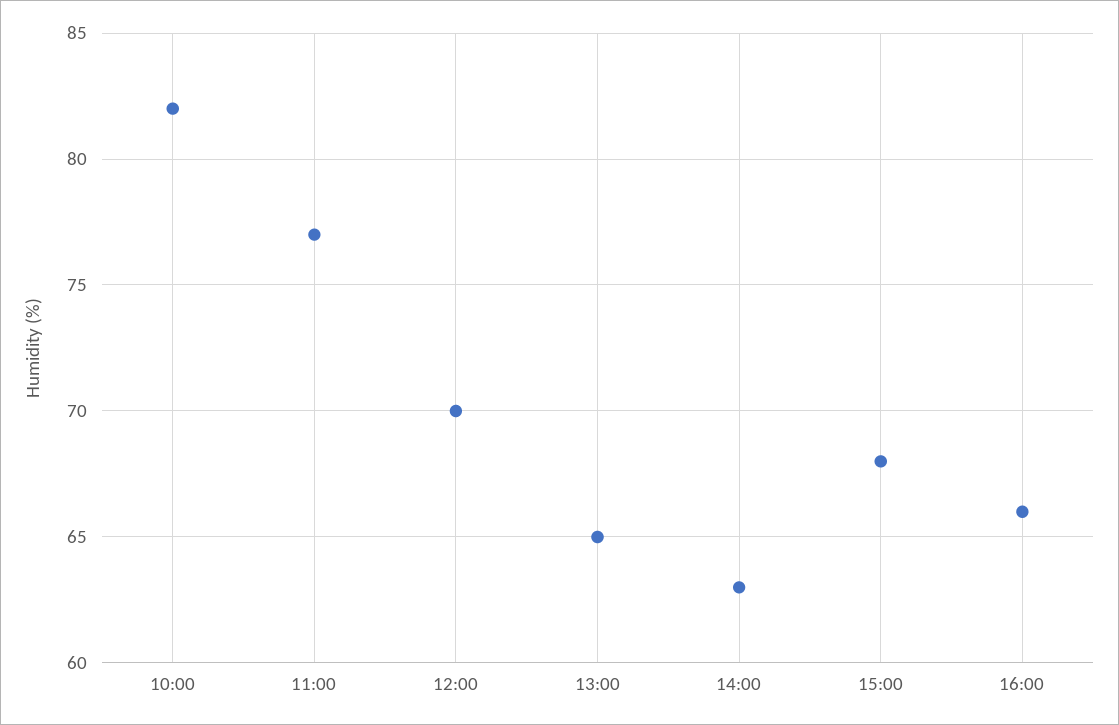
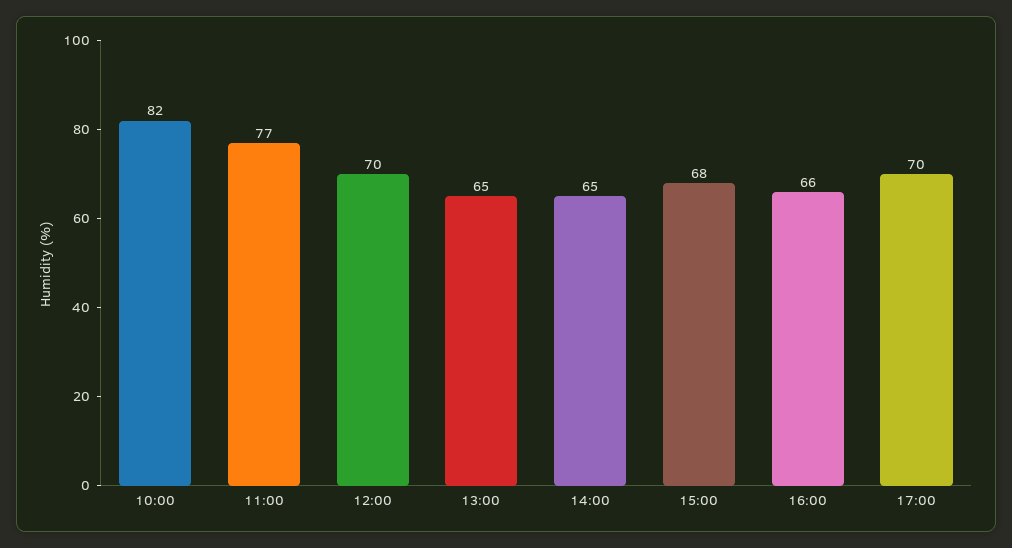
14:00: 63 -> 65
17:00: none -> 70

